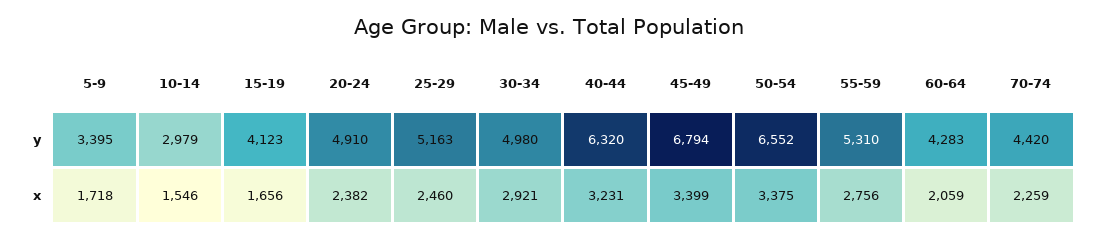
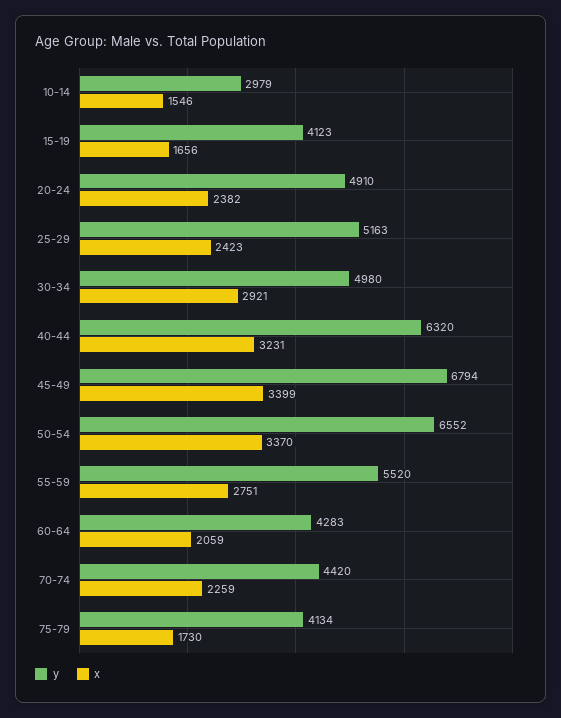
y, 5-9: 3395 -> none
y, 55-59: 5310 -> 5520
x, 5-9: 1718 -> none
x, 25-29: 2460 -> 2423
x, 50-54: 3375 -> 3370
x, 55-59: 2756 -> 2751
y, 75-79: none -> 4134
x, 75-79: none -> 1730

